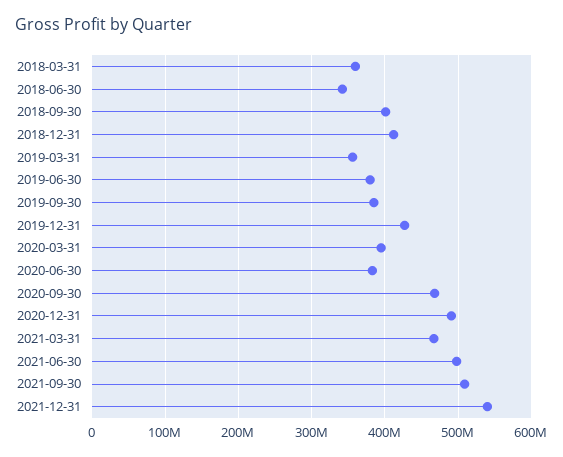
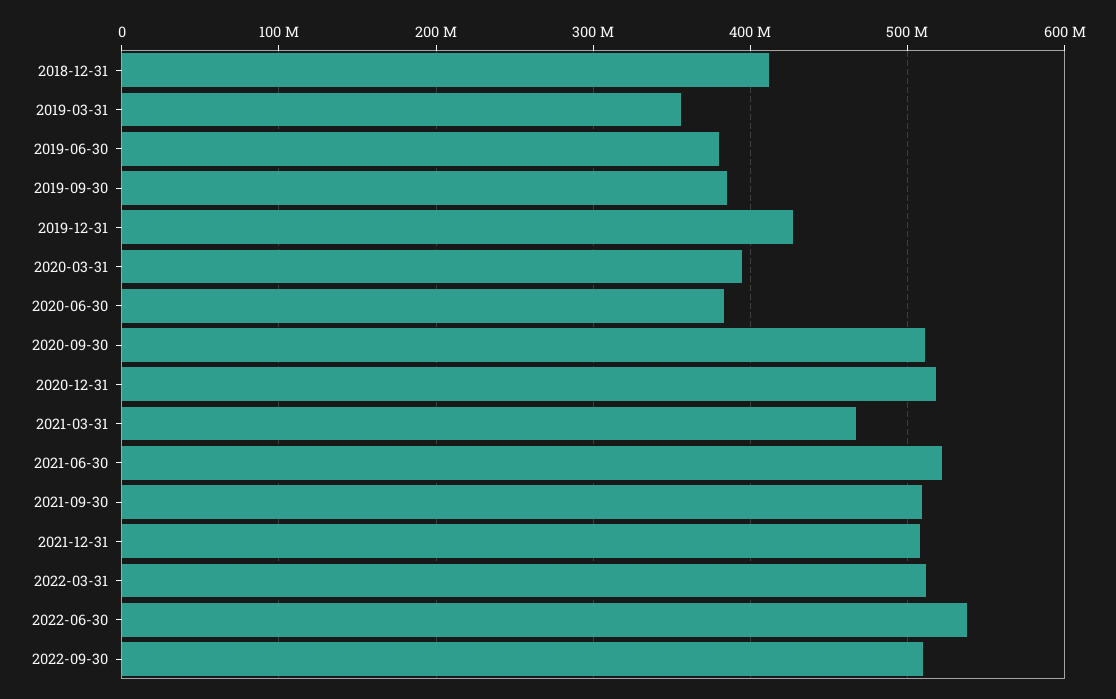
2018-03-31: 360000000 -> none
2018-06-30: 340000000 -> none
2018-09-30: 400000000 -> none
2020-09-30: 470000000 -> 510000000
2020-12-31: 490000000 -> 520000000
2021-06-30: 500000000 -> 520000000
2021-12-31: 540000000 -> 510000000
2022-03-31: none -> 510000000
2022-06-30: none -> 540000000
2022-09-30: none -> 510000000

